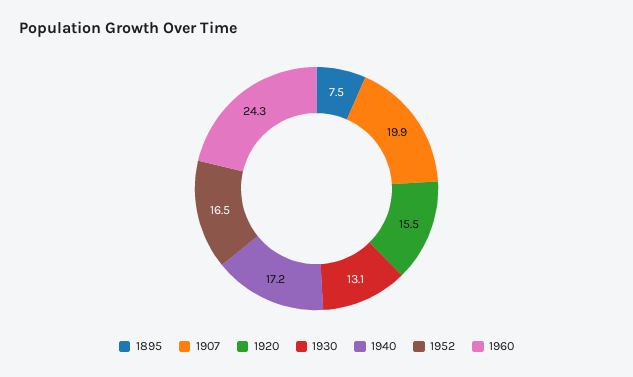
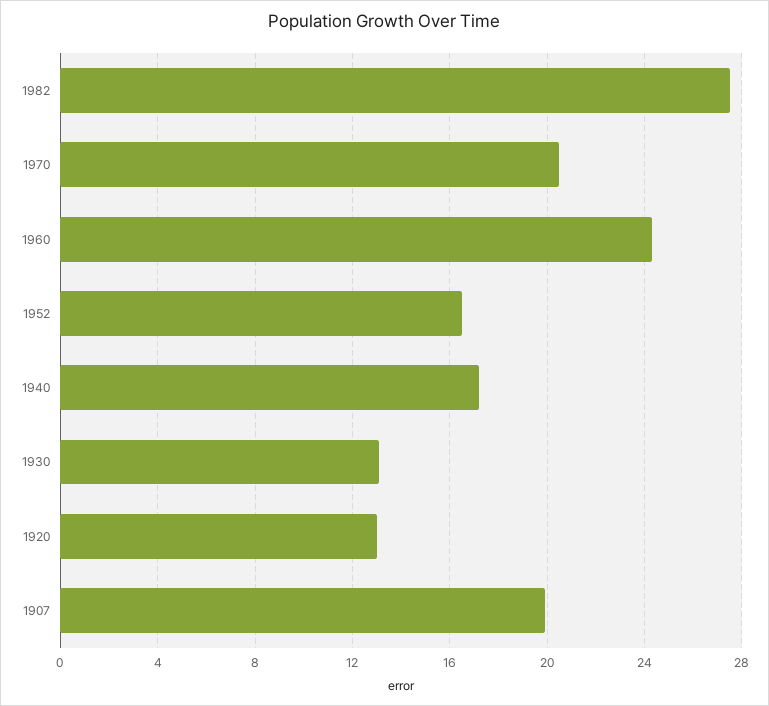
1895: 7.5 -> none
1920: 15.5 -> 13
1982: none -> 27.5
1970: none -> 20.5

